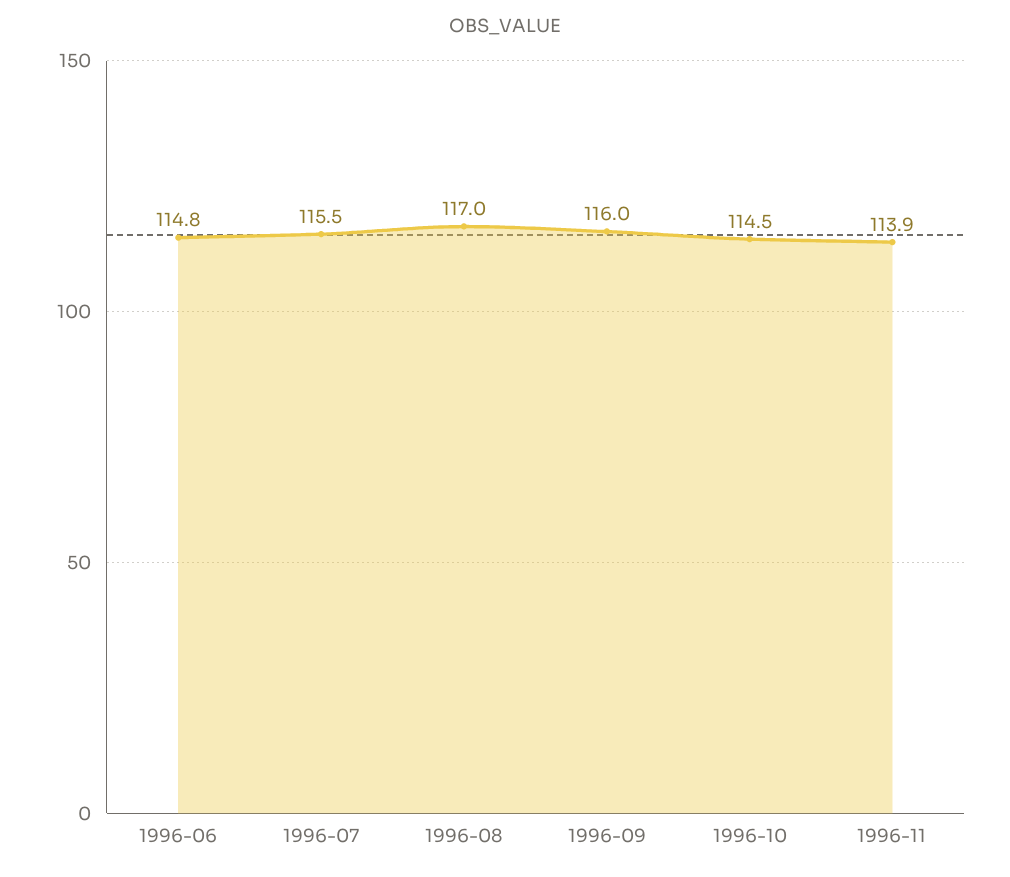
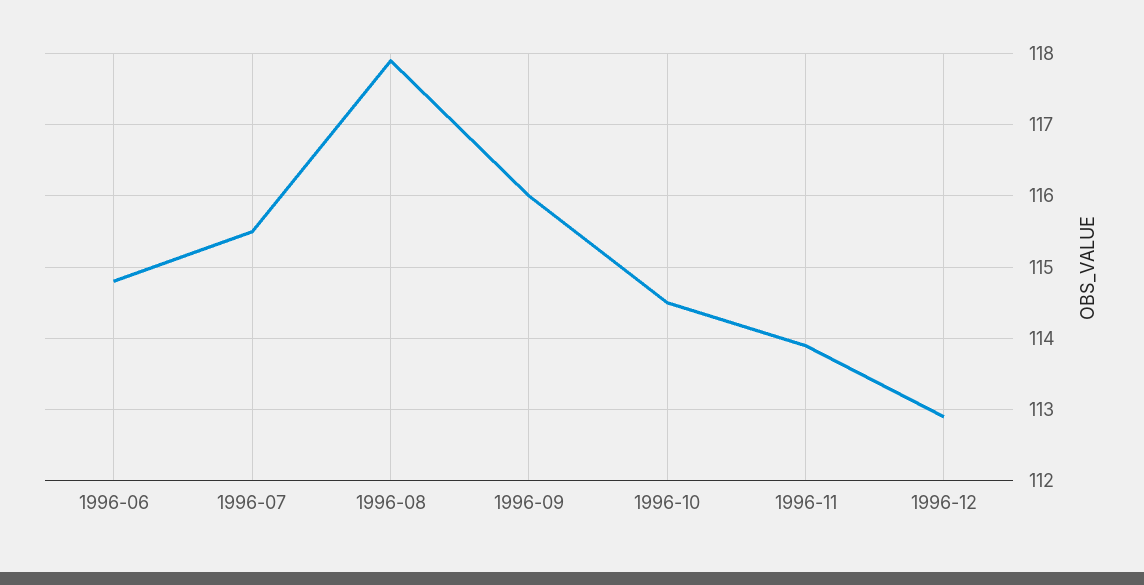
1996-08: 117 -> 117.9
1996-12: none -> 112.9

